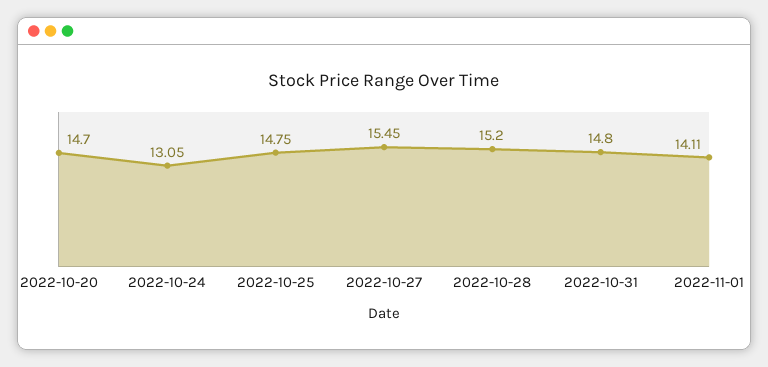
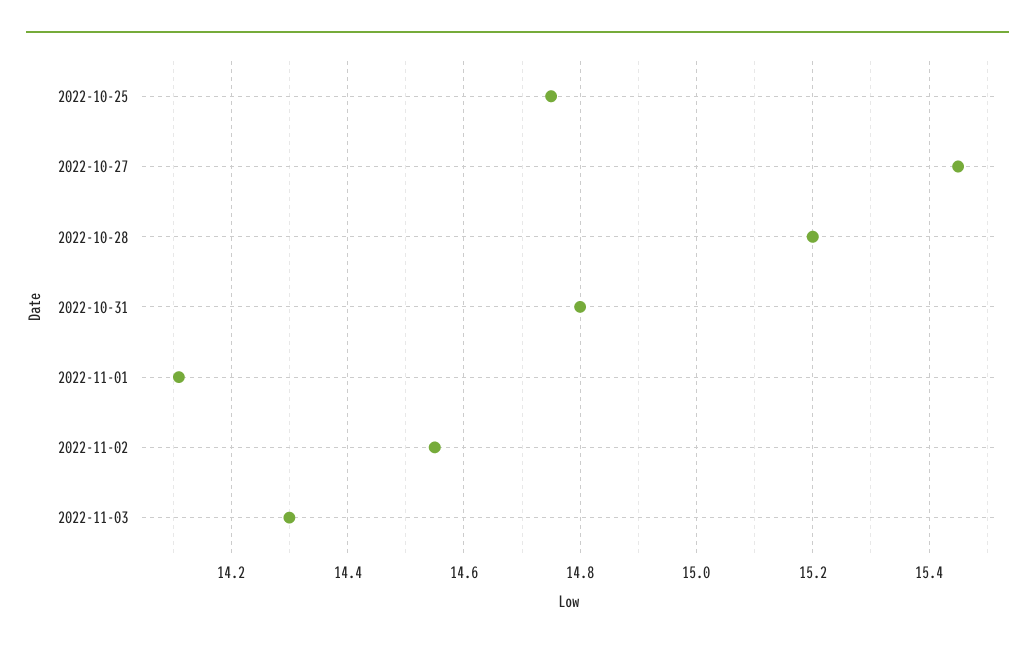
2022-10-20: 14.7 -> none
2022-10-24: 13.05 -> none
2022-11-02: none -> 14.55
2022-11-03: none -> 14.3

